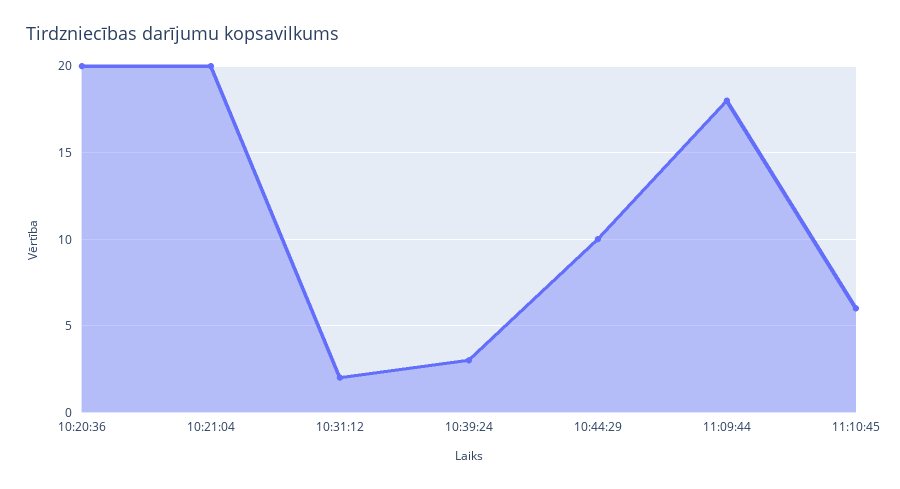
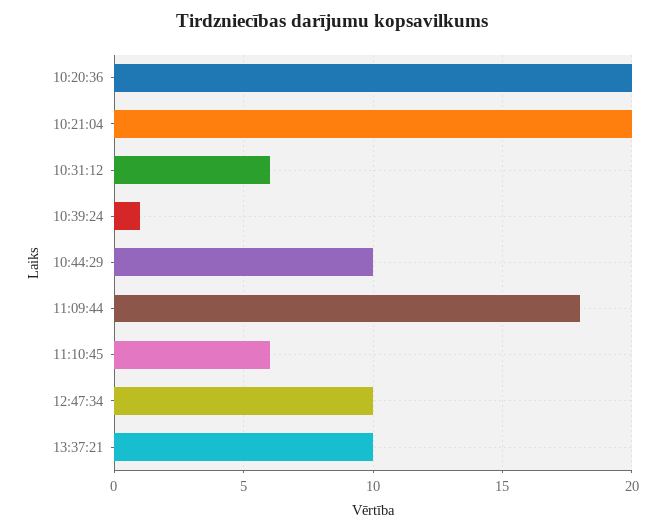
10:31:12: 2 -> 6
10:39:24: 3 -> 1
12:47:34: none -> 10
13:37:21: none -> 10

